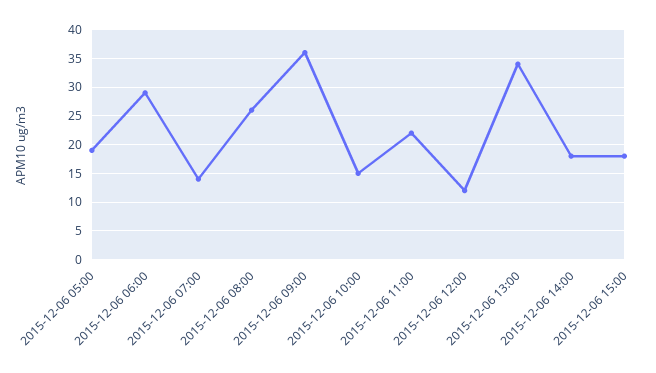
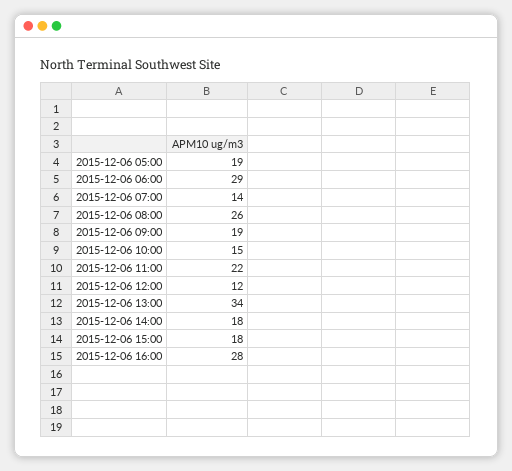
2015-12-06 09:00: 35 -> 19
2015-12-06 16:00: none -> 28

